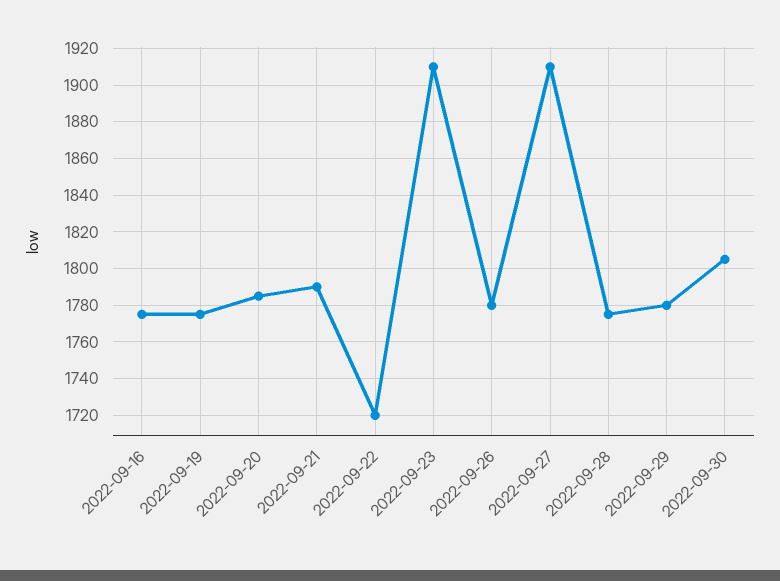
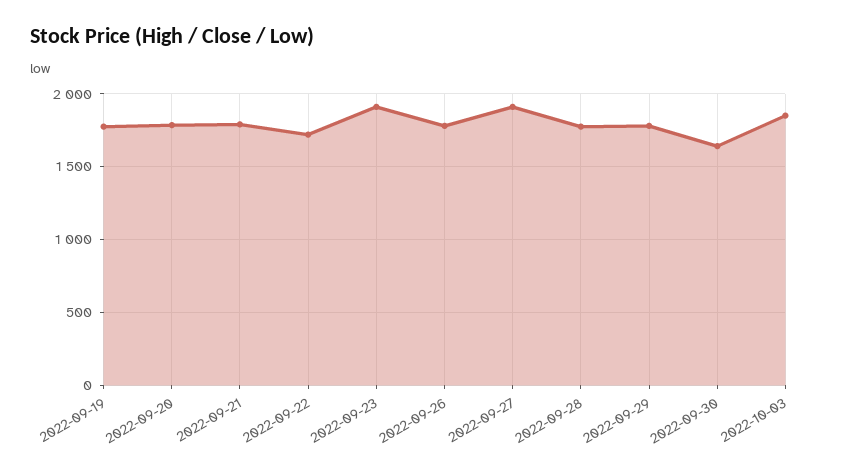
2022-09-16: 1775 -> none
2022-09-30: 1805 -> 1650
2022-10-03: none -> 1850

